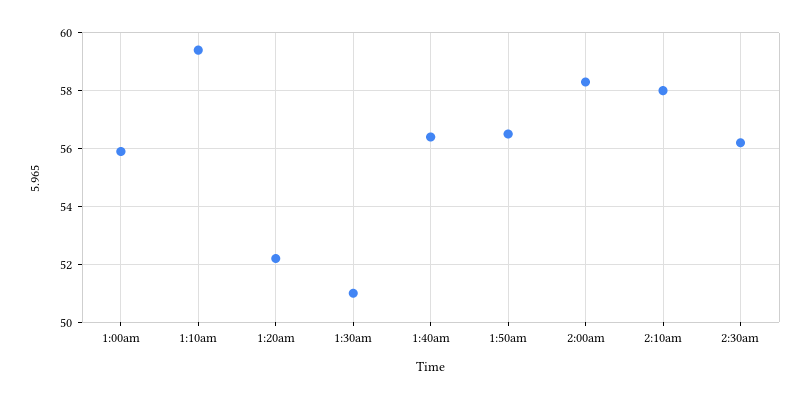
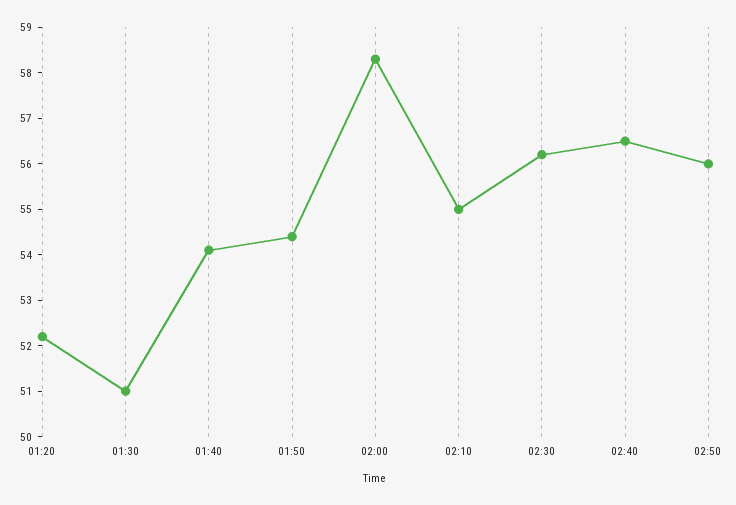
1:00am: 56 -> none
1:10am: 59.5 -> none
1:40am: 56.5 -> 54
1:50am: 56.5 -> 54.5
2:10am: 58 -> 55
02:40: none -> 56.5
02:50: none -> 56

